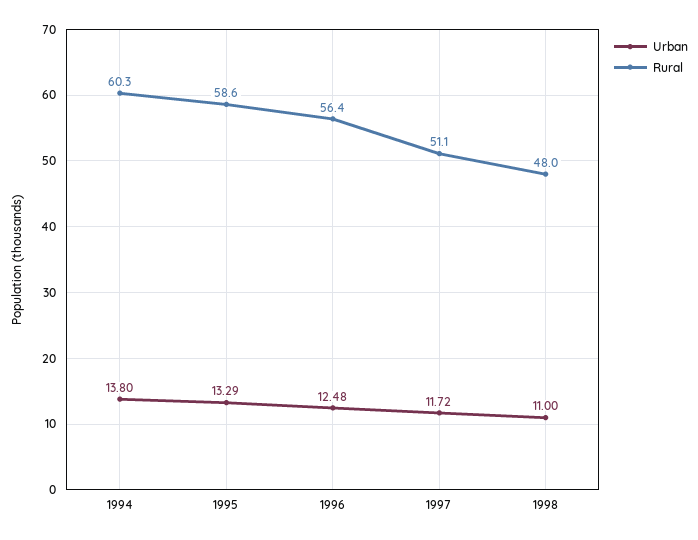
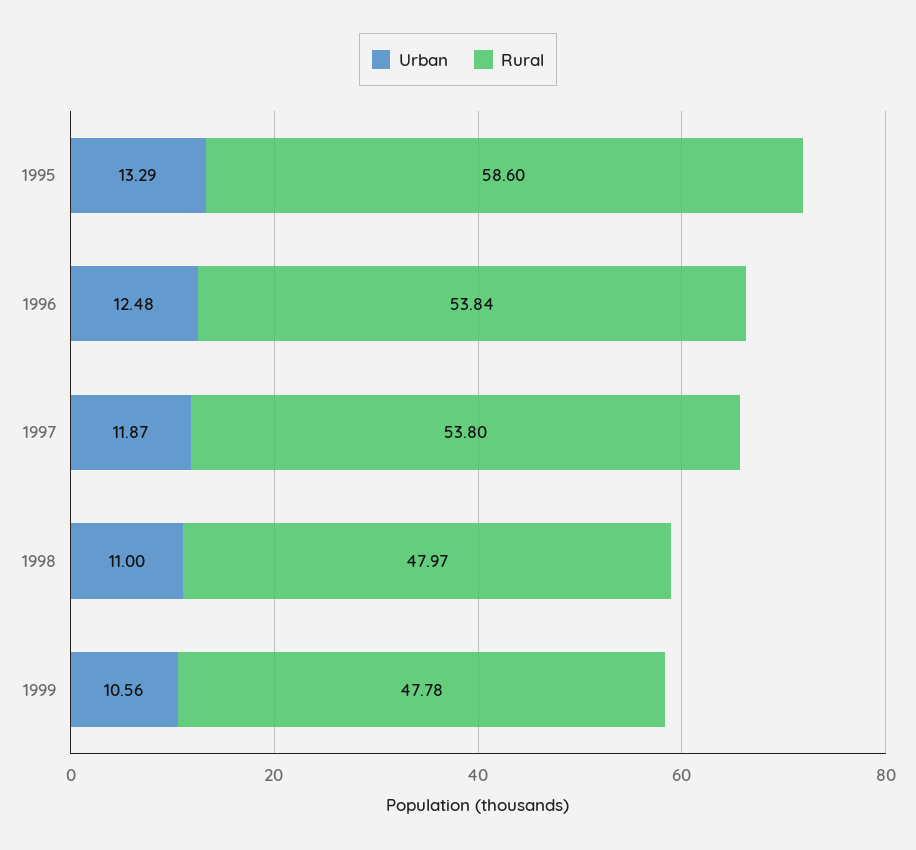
Urban, 1994: 13.8 -> none
Rural, 1994: 60.3 -> none
Rural, 1996: 56.4 -> 53.84
Urban, 1997: 11.72 -> 11.87
Rural, 1997: 51.1 -> 53.8
Urban, 1999: none -> 10.56
Rural, 1999: none -> 47.78

